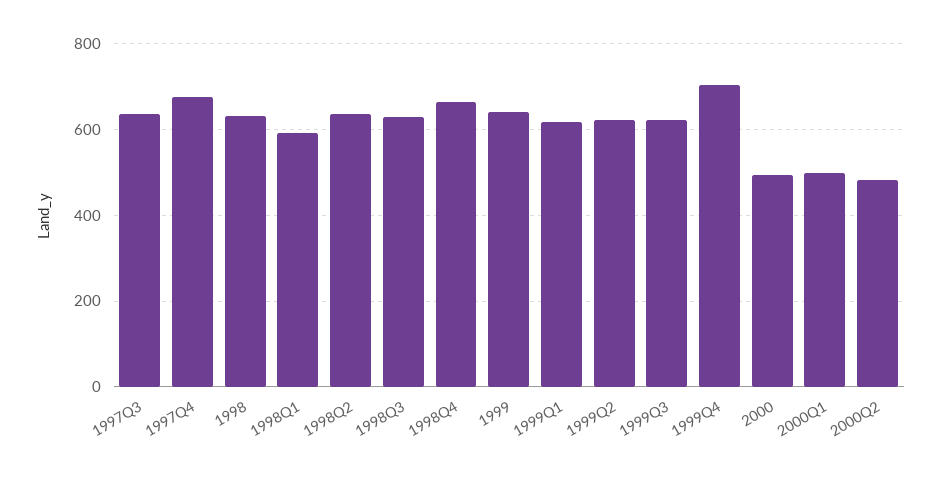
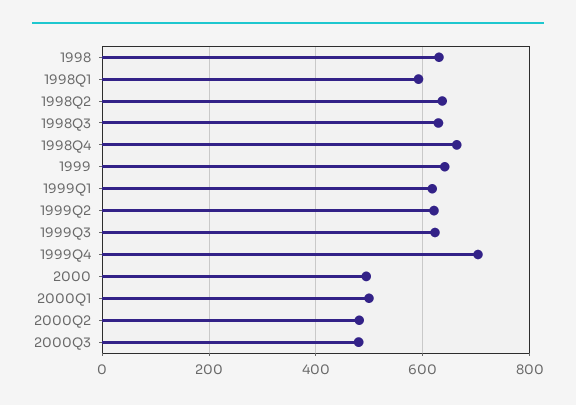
1997Q3: 640 -> none
1997Q4: 680 -> none
2000Q3: none -> 480

